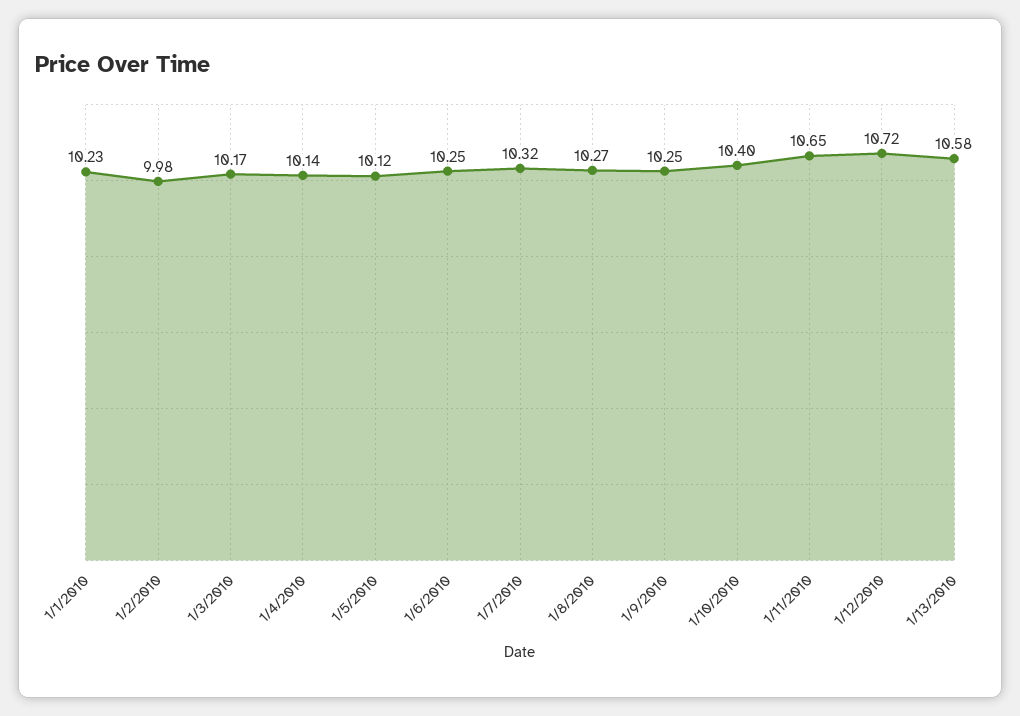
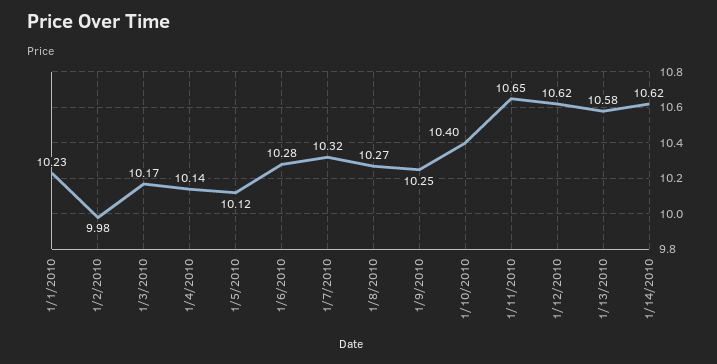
1/6/2010: 10.25 -> 10.28
1/12/2010: 10.72 -> 10.62
1/14/2010: none -> 10.62

